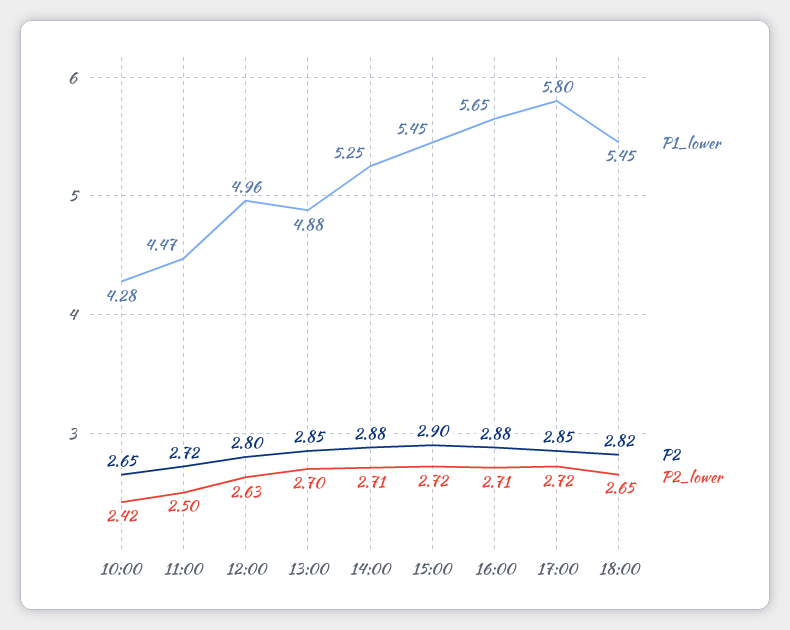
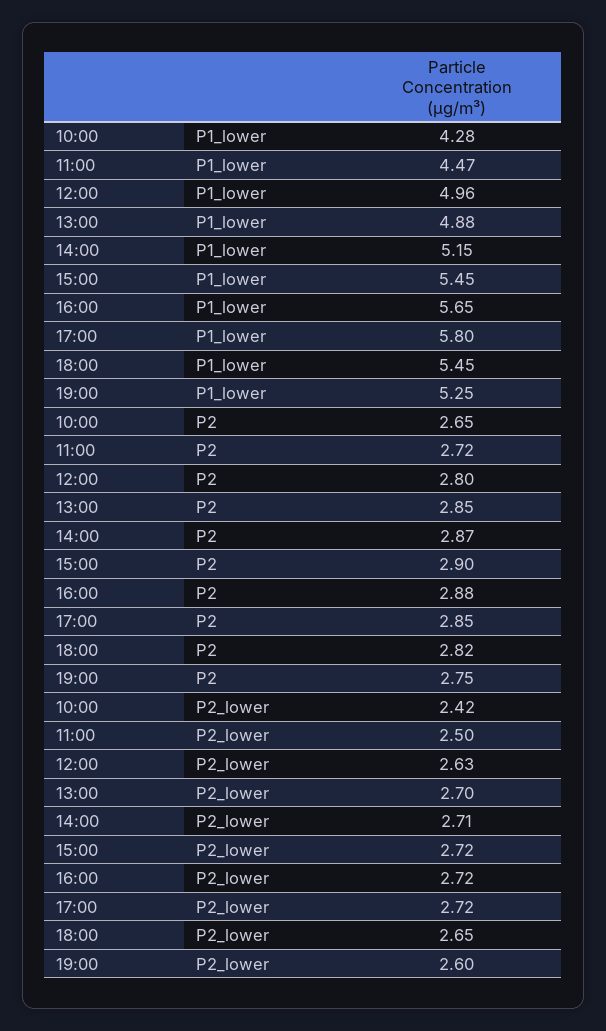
P1_lower, 14:00: 5.25 -> 5.15
P2, 14:00: 2.88 -> 2.87
P2_lower, 16:00: 2.71 -> 2.72
P1_lower, 19:00: none -> 5.25
P2, 19:00: none -> 2.75
P2_lower, 19:00: none -> 2.6

